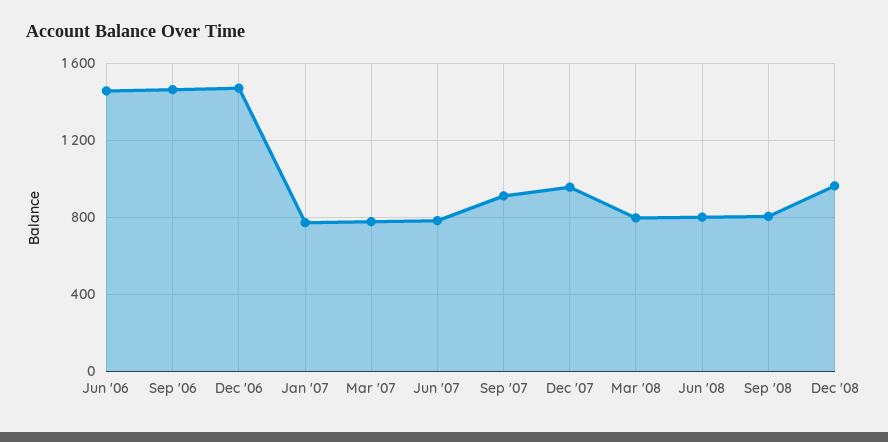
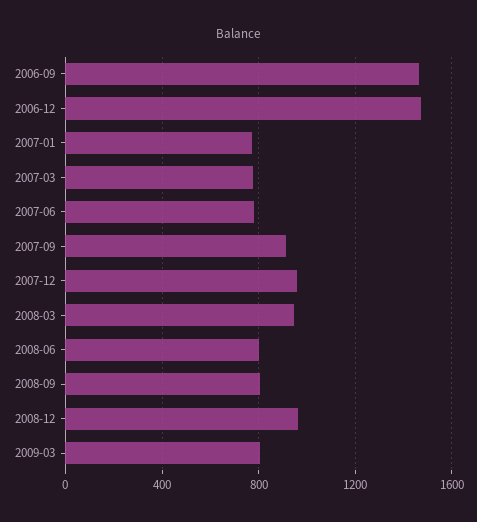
Jun '06: 1450 -> none
Mar '08: 800 -> 950
2009-03: none -> 800

